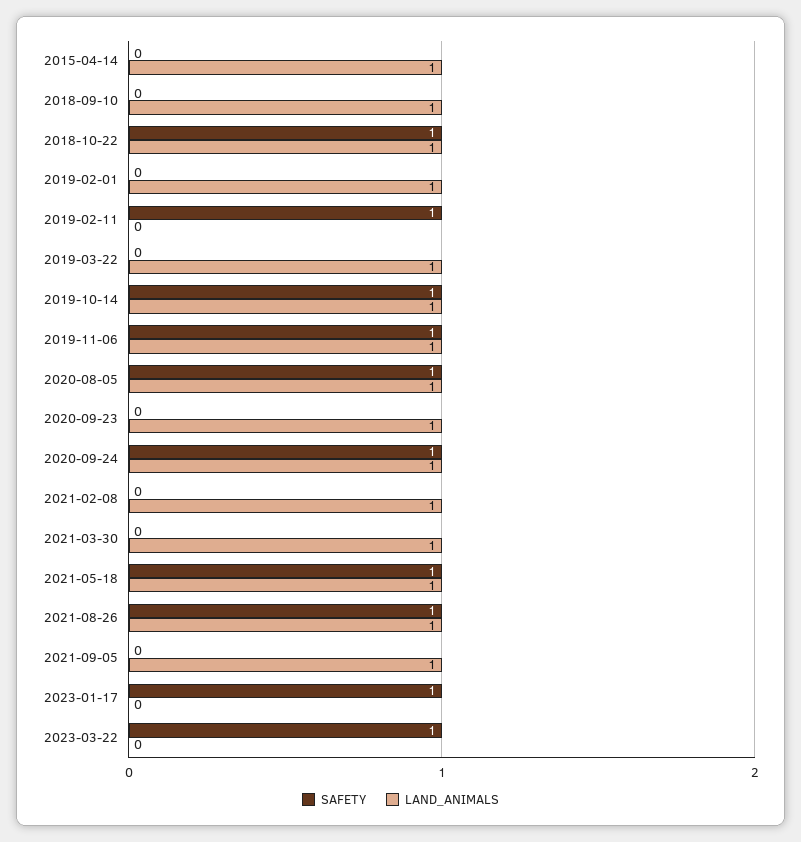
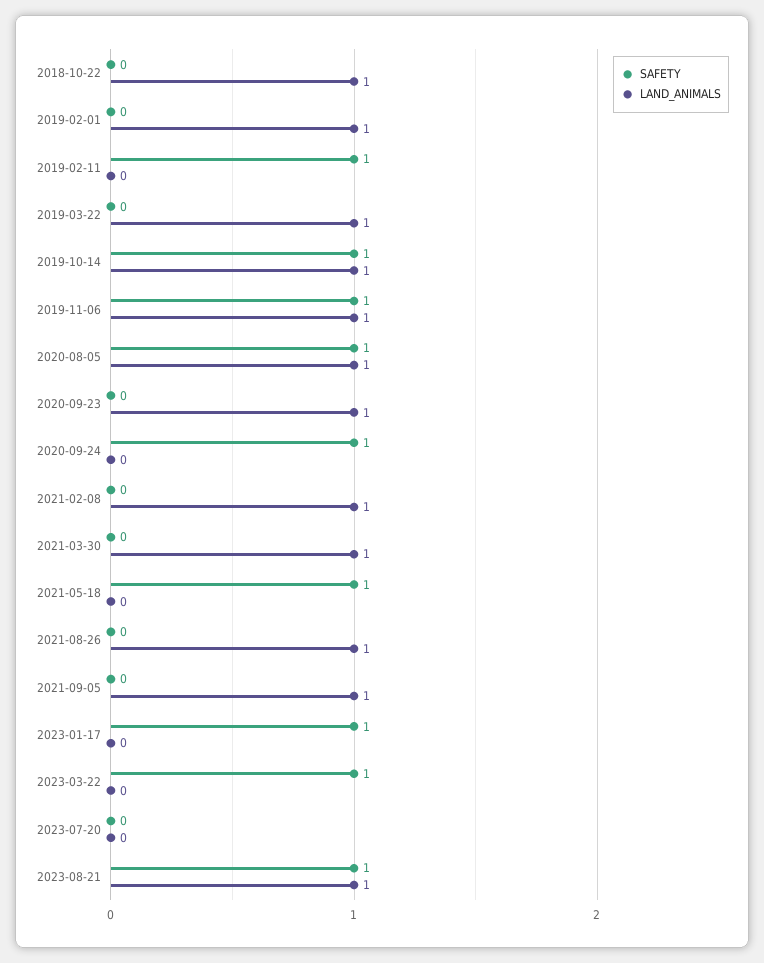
SAFETY, 2015-04-14: 0 -> none
LAND_ANIMALS, 2015-04-14: 1 -> none
SAFETY, 2018-09-10: 0 -> none
LAND_ANIMALS, 2018-09-10: 1 -> none
SAFETY, 2018-10-22: 1 -> 0
LAND_ANIMALS, 2020-09-24: 1 -> 0
LAND_ANIMALS, 2021-05-18: 1 -> 0
SAFETY, 2021-08-26: 1 -> 0
SAFETY, 2023-07-20: none -> 0
LAND_ANIMALS, 2023-07-20: none -> 0
SAFETY, 2023-08-21: none -> 1
LAND_ANIMALS, 2023-08-21: none -> 1

